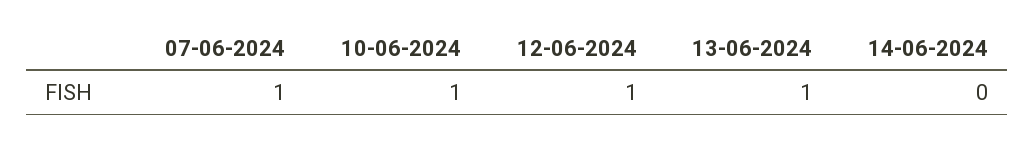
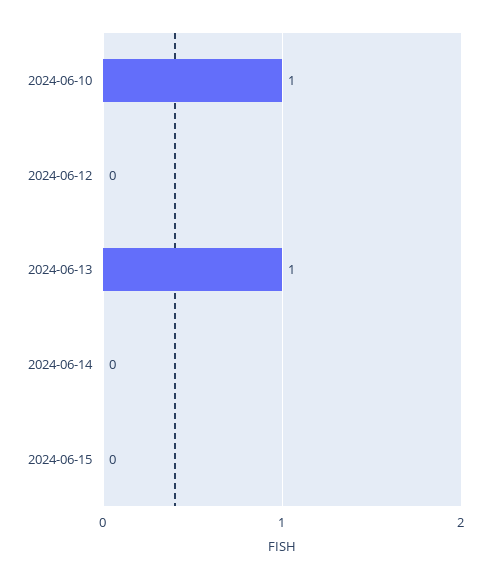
07-06-2024: 1 -> none
12-06-2024: 1 -> 0
2024-06-15: none -> 0

